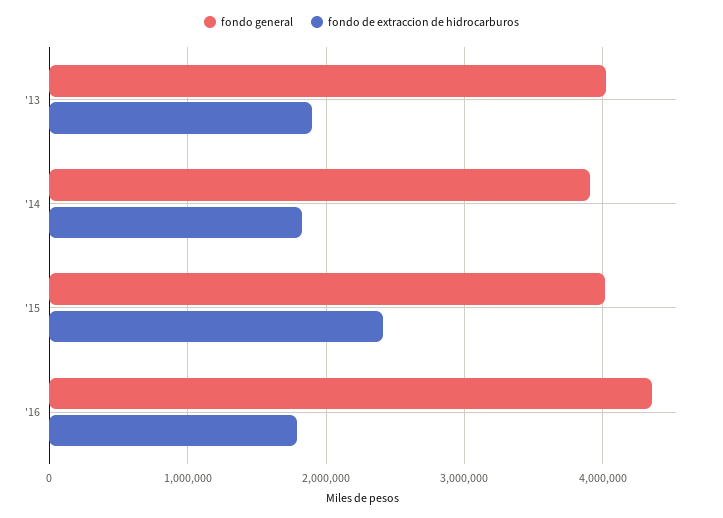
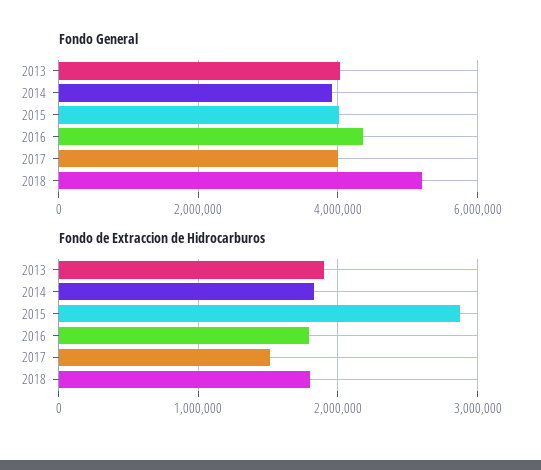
fondo de extraccion de hidrocarburos, '15: 2400000 -> 2900000
fondo general, 2017: none -> 4000000
fondo general, 2018: none -> 5200000
fondo de extraccion de hidrocarburos, 2017: none -> 1500000
fondo de extraccion de hidrocarburos, 2018: none -> 1800000

